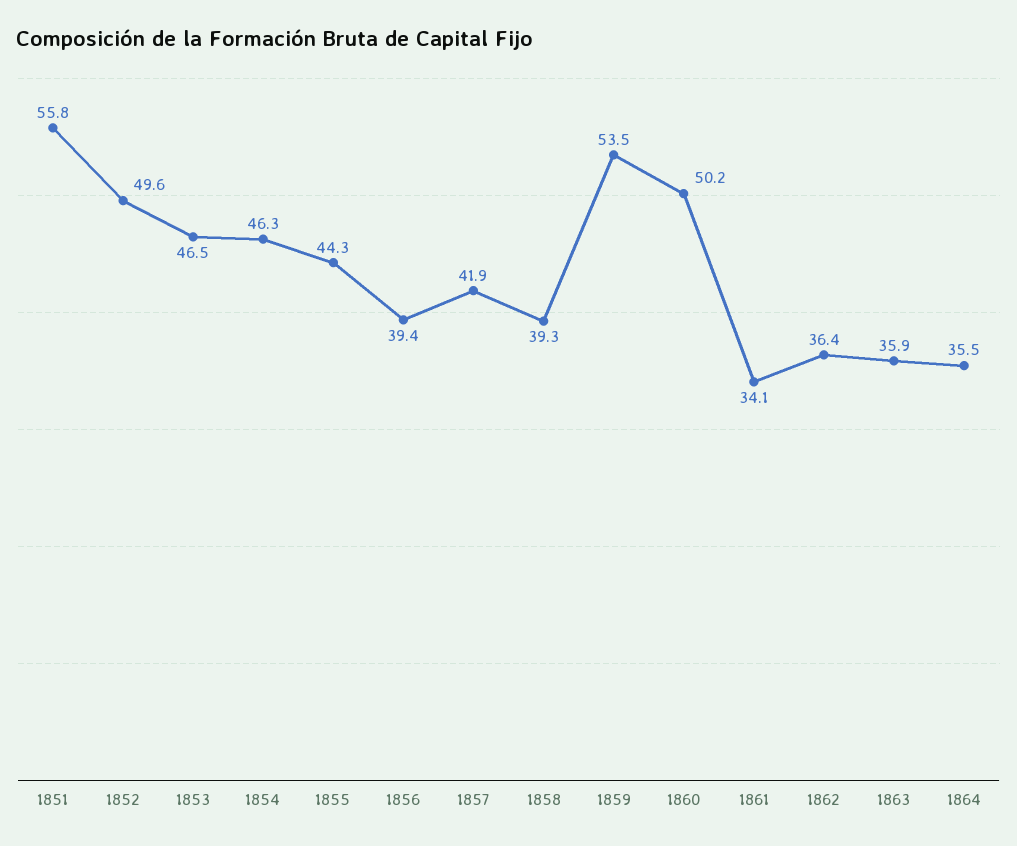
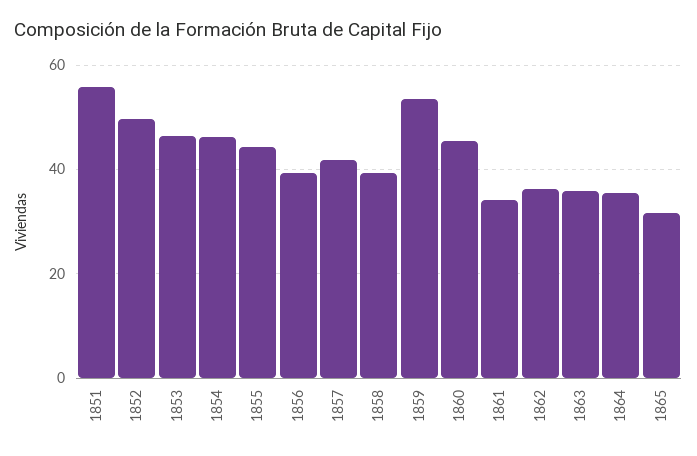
1860: 50.2 -> 46
1865: none -> 32

